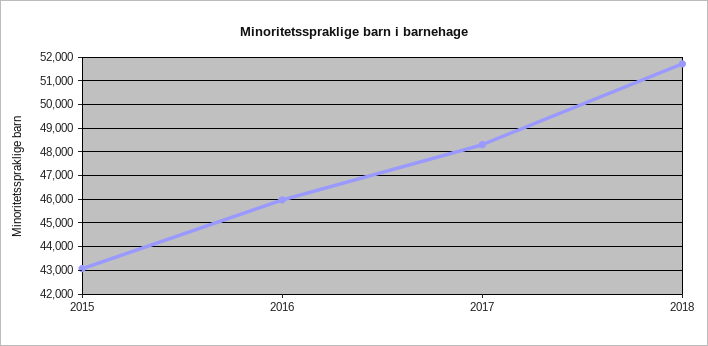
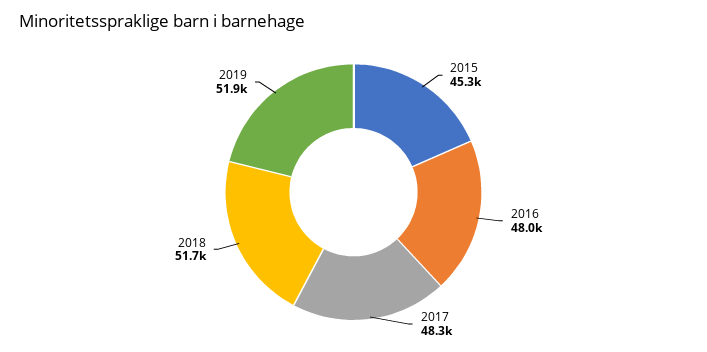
2015: 43000 -> 45300
2016: 46000 -> 48000
2019: none -> 51900

